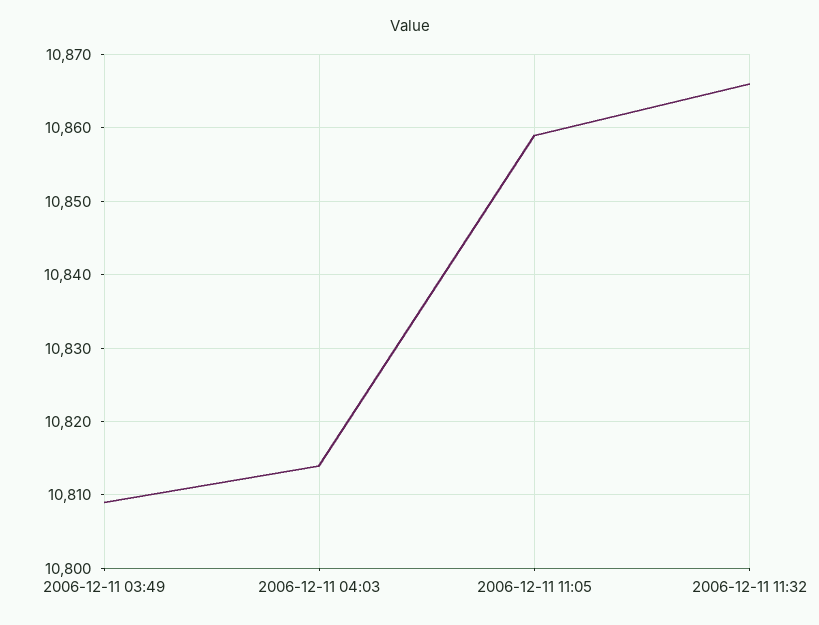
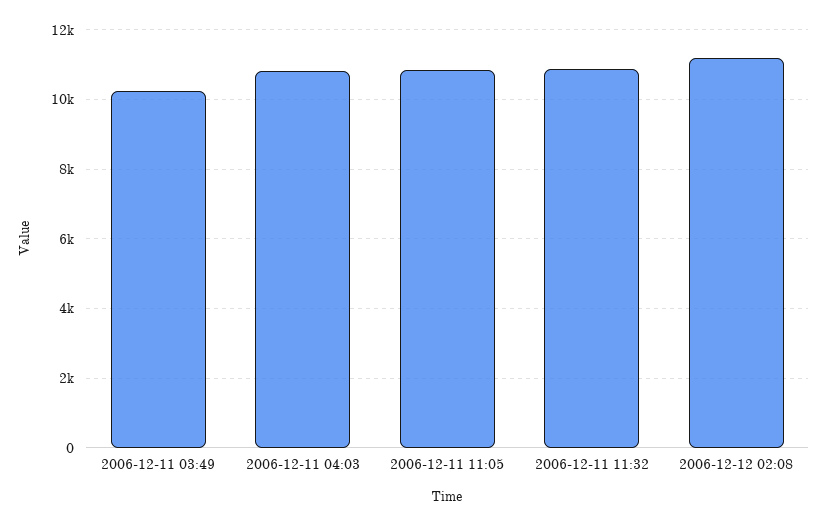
2006-12-11 03:49: 10809 -> 10200
2006-12-12 02:08: none -> 11200

